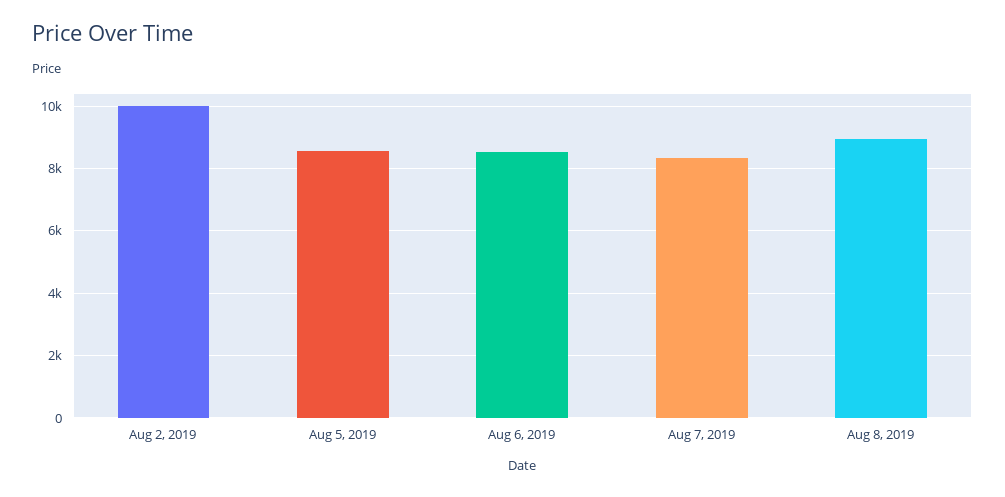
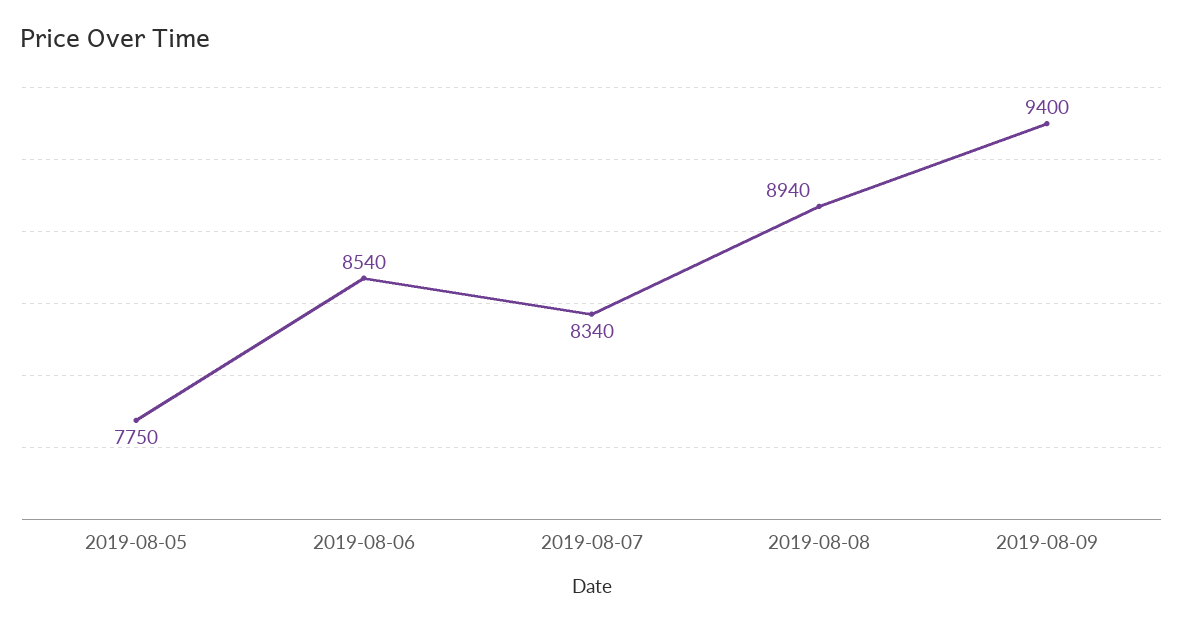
Aug 2, 2019: 10000 -> none
Aug 5, 2019: 8600 -> 7750
2019-08-09: none -> 9400

